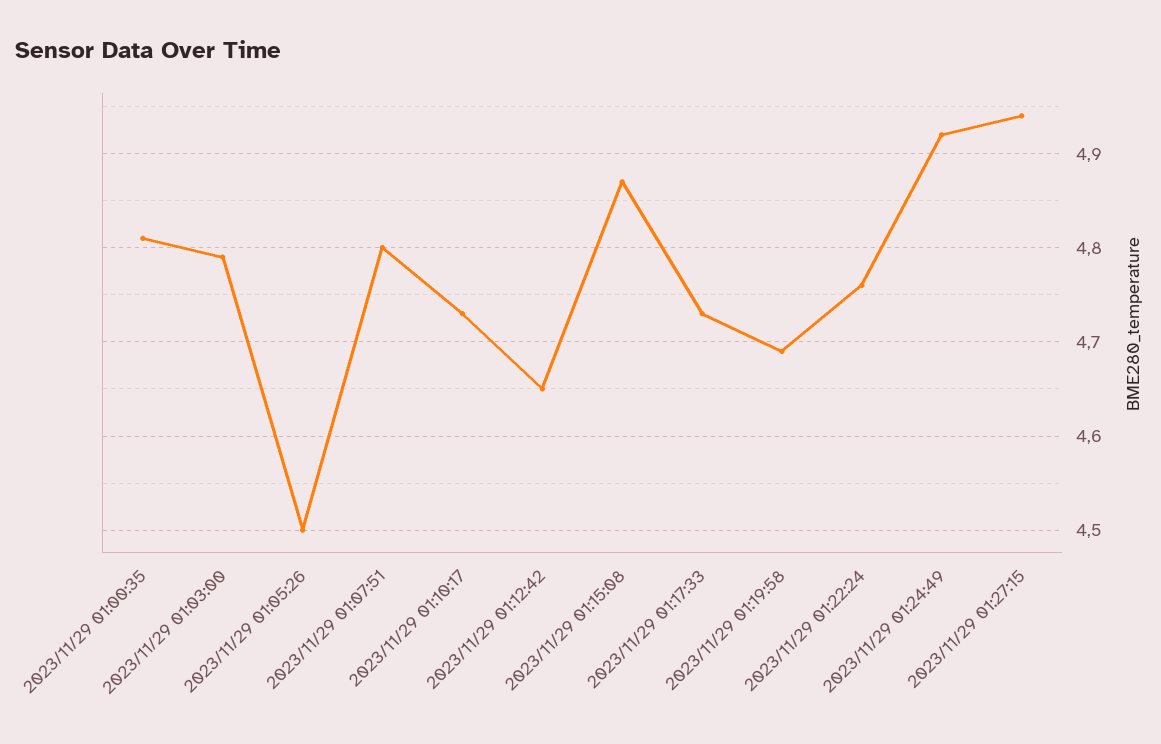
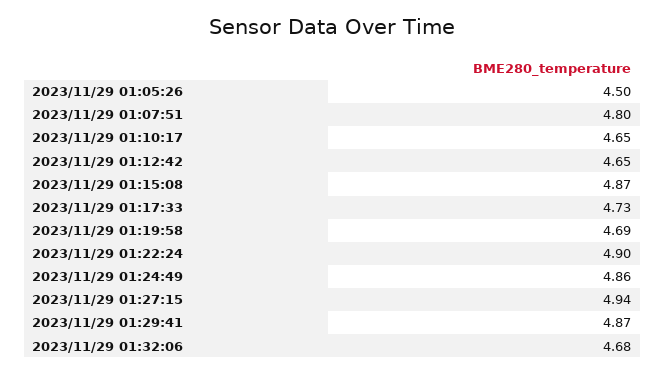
2023/11/29 01:00:35: 4.81 -> none
2023/11/29 01:03:00: 4.79 -> none
2023/11/29 01:10:17: 4.73 -> 4.65
2023/11/29 01:22:24: 4.76 -> 4.9
2023/11/29 01:24:49: 4.92 -> 4.86
2023/11/29 01:29:41: none -> 4.87
2023/11/29 01:32:06: none -> 4.68

